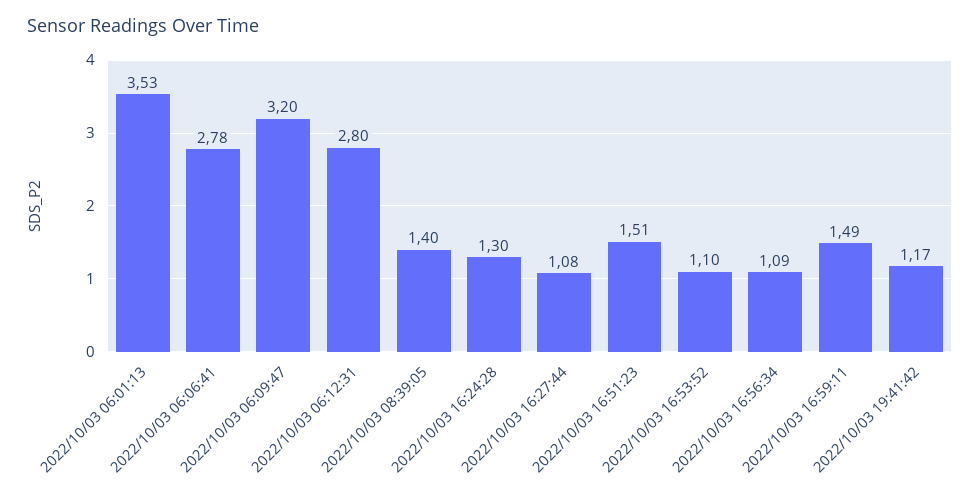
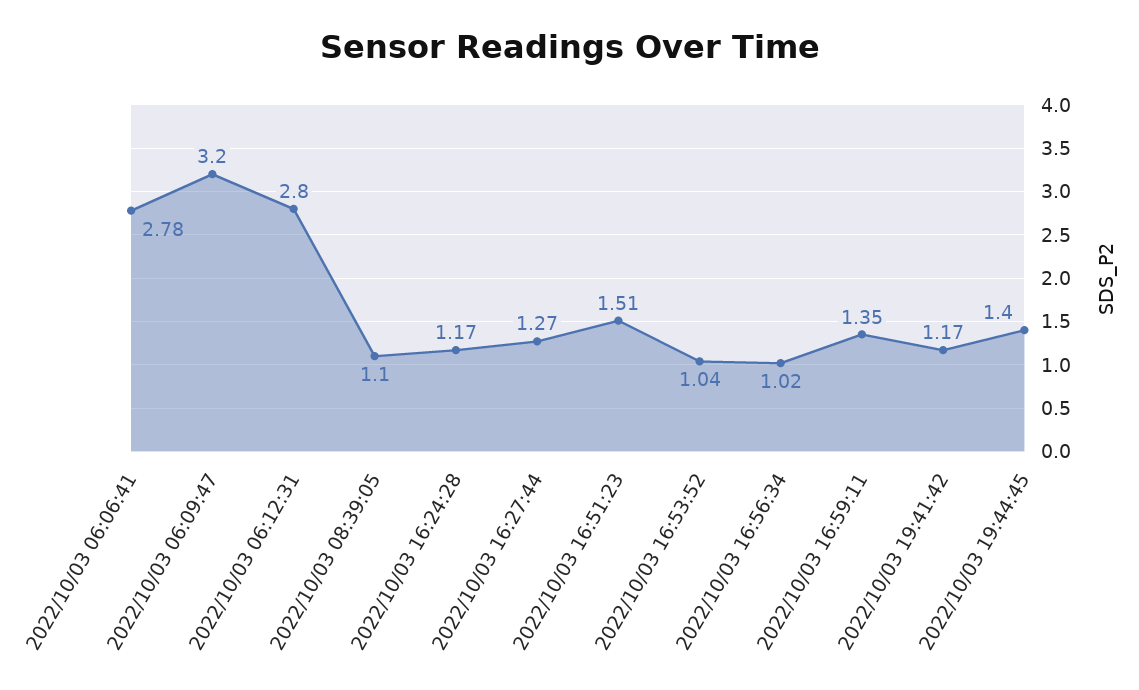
2022/10/03 06:01:13: 3.53 -> none
2022/10/03 08:39:05: 1.4 -> 1.1
2022/10/03 16:24:28: 1.3 -> 1.17
2022/10/03 16:27:44: 1.08 -> 1.27
2022/10/03 16:53:52: 1.1 -> 1.04
2022/10/03 16:56:34: 1.09 -> 1.02
2022/10/03 16:59:11: 1.49 -> 1.35
2022/10/03 19:44:45: none -> 1.4

